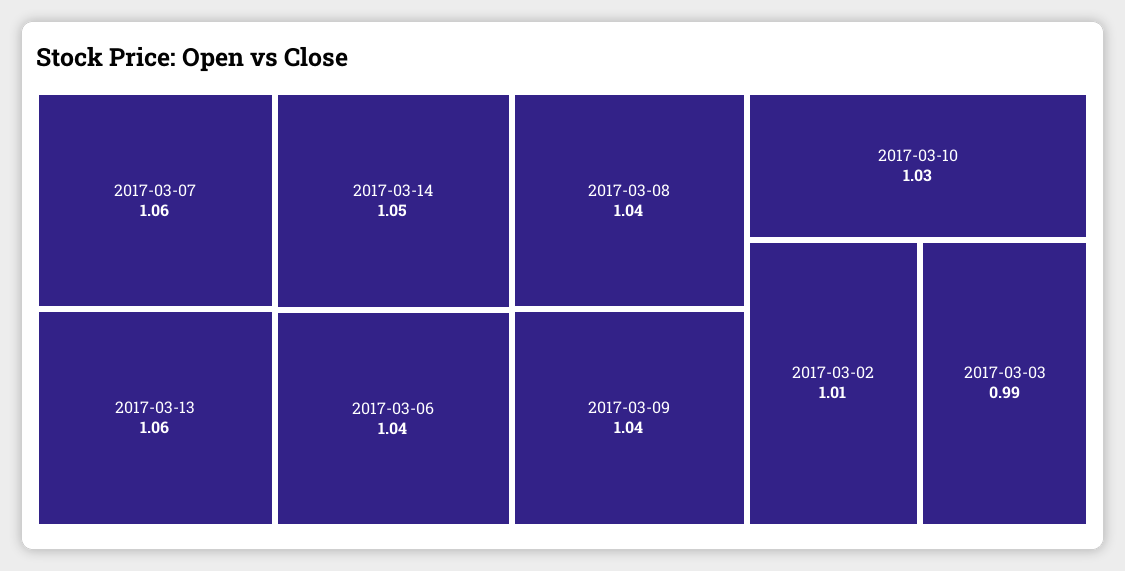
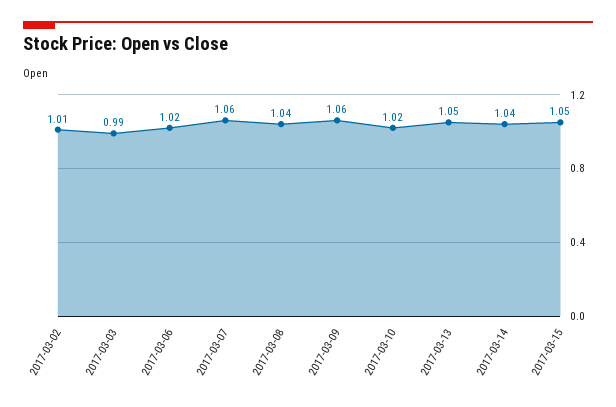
2017-03-13: 1.06 -> 1.05
2017-03-14: 1.05 -> 1.04
2017-03-06: 1.04 -> 1.02
2017-03-09: 1.04 -> 1.06
2017-03-10: 1.03 -> 1.02
2017-03-15: none -> 1.05

